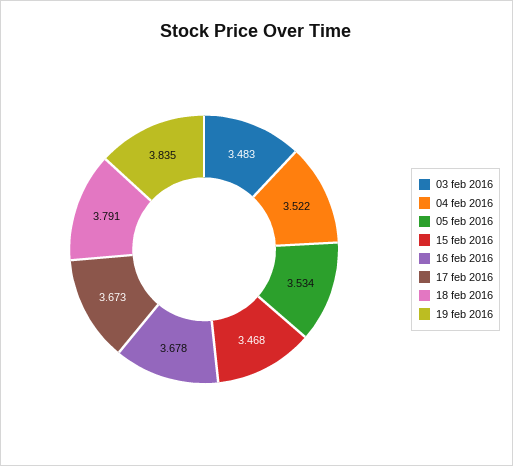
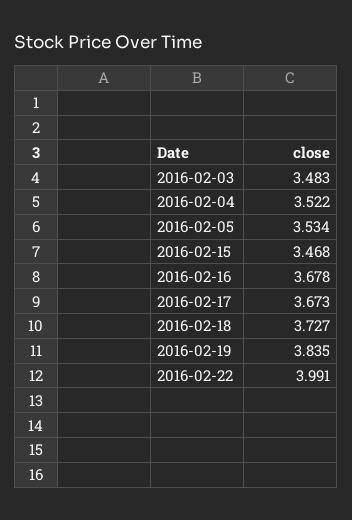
18 feb 2016: 3.791 -> 3.727
2016-02-22: none -> 3.991

